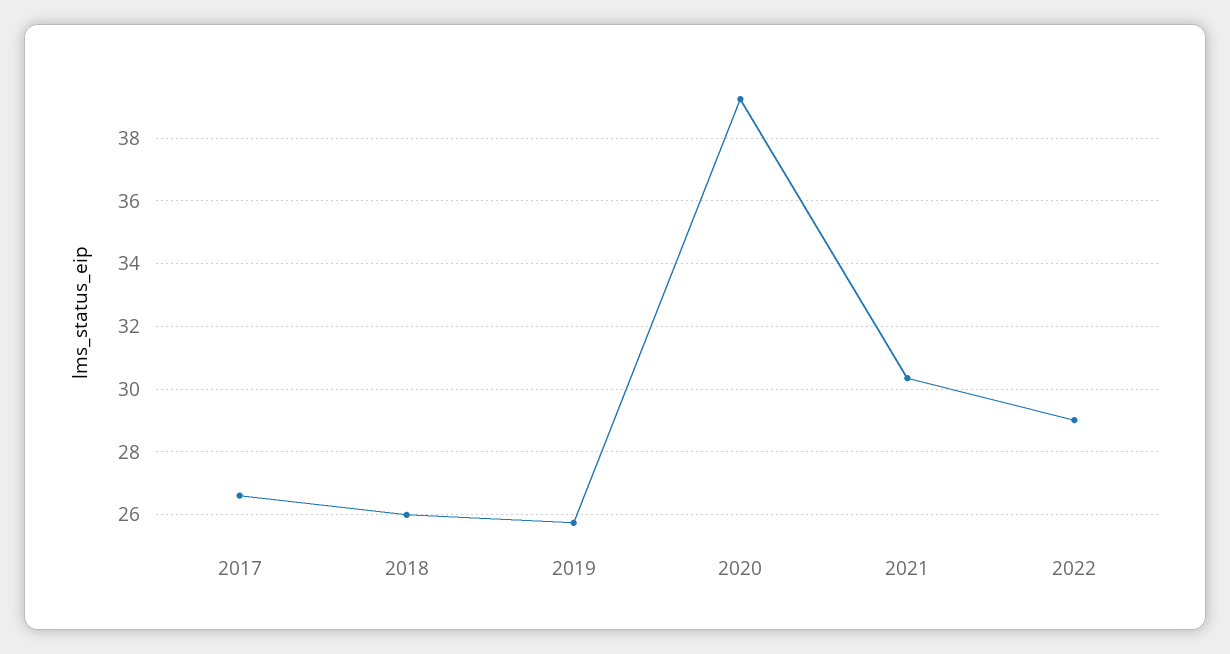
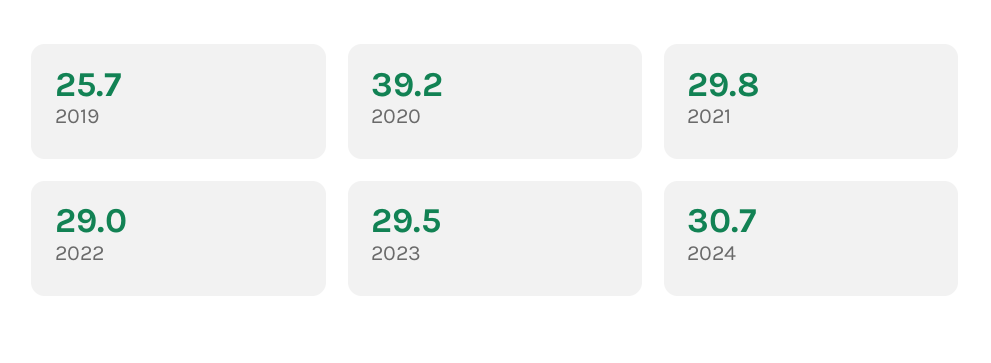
2017: 26.6 -> none
2018: 26 -> none
2021: 30.4 -> 29.8
2023: none -> 29.5
2024: none -> 30.7

